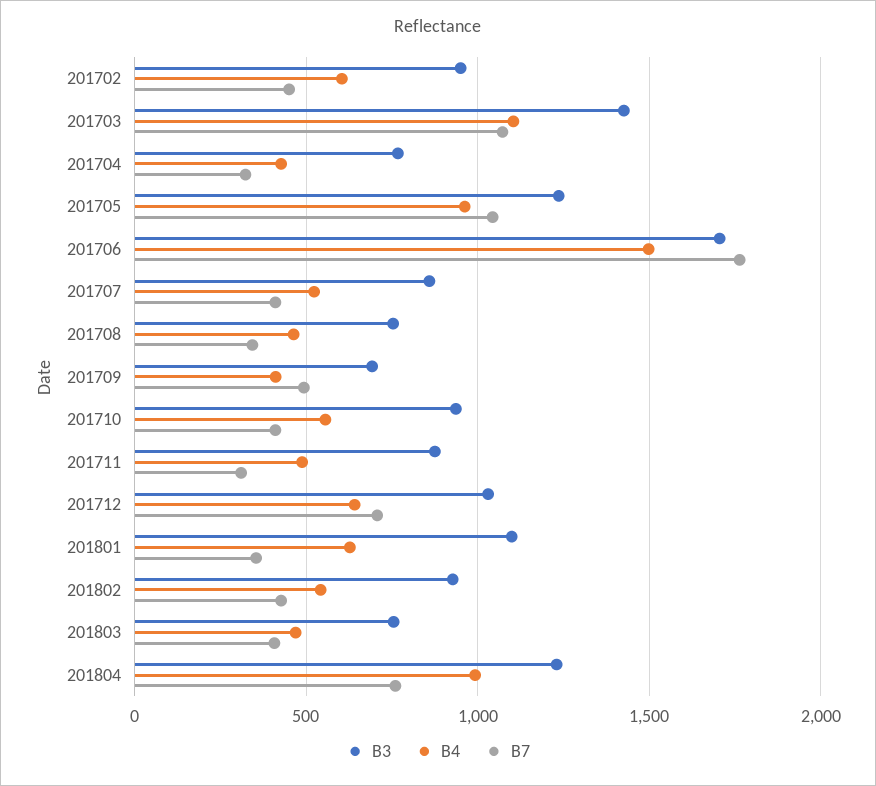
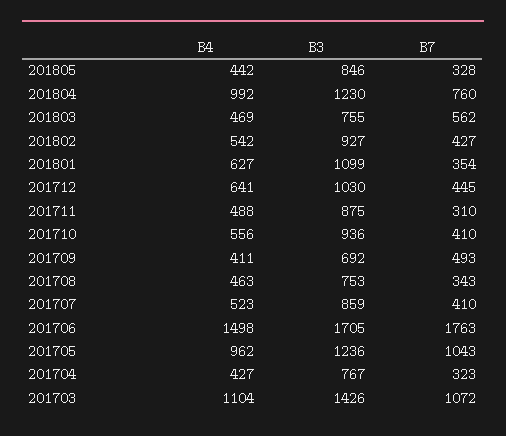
B3, 201702: 950 -> none
B4, 201702: 600 -> none
B7, 201702: 450 -> none
B7, 201712: 700 -> 445
B7, 201803: 400 -> 562
B4, 201805: none -> 442
B3, 201805: none -> 846
B7, 201805: none -> 328

